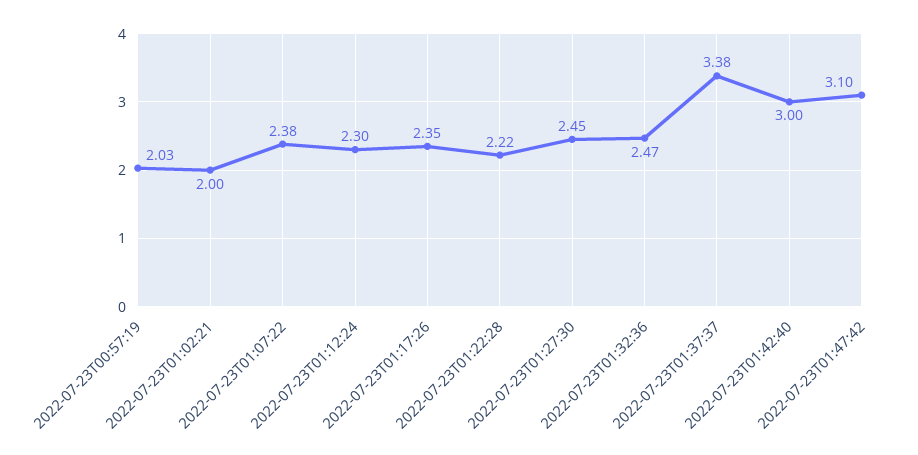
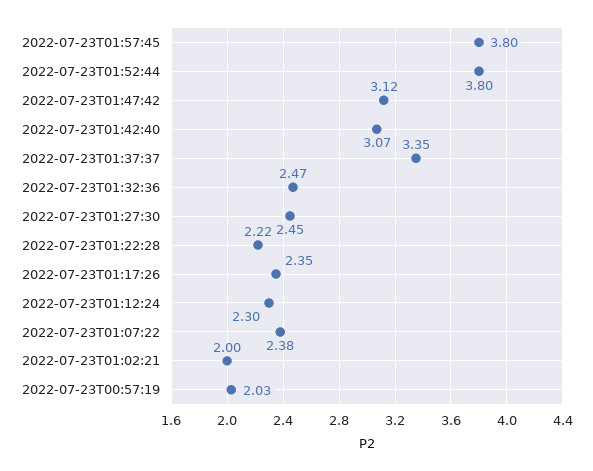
2022-07-23T01:37:37: 3.38 -> 3.35
2022-07-23T01:42:40: 3 -> 3.07
2022-07-23T01:47:42: 3.1 -> 3.12
2022-07-23T01:57:45: none -> 3.8
2022-07-23T01:52:44: none -> 3.8

